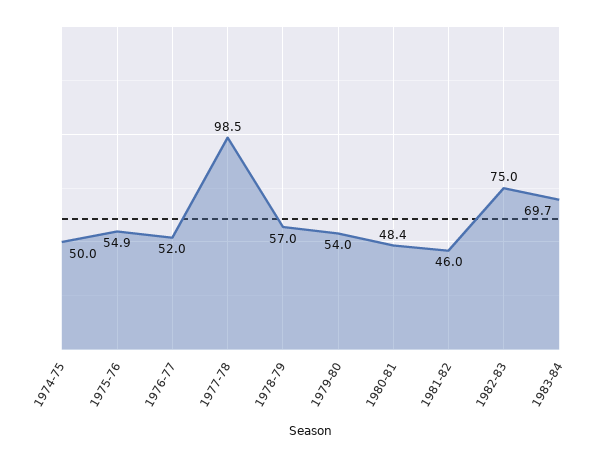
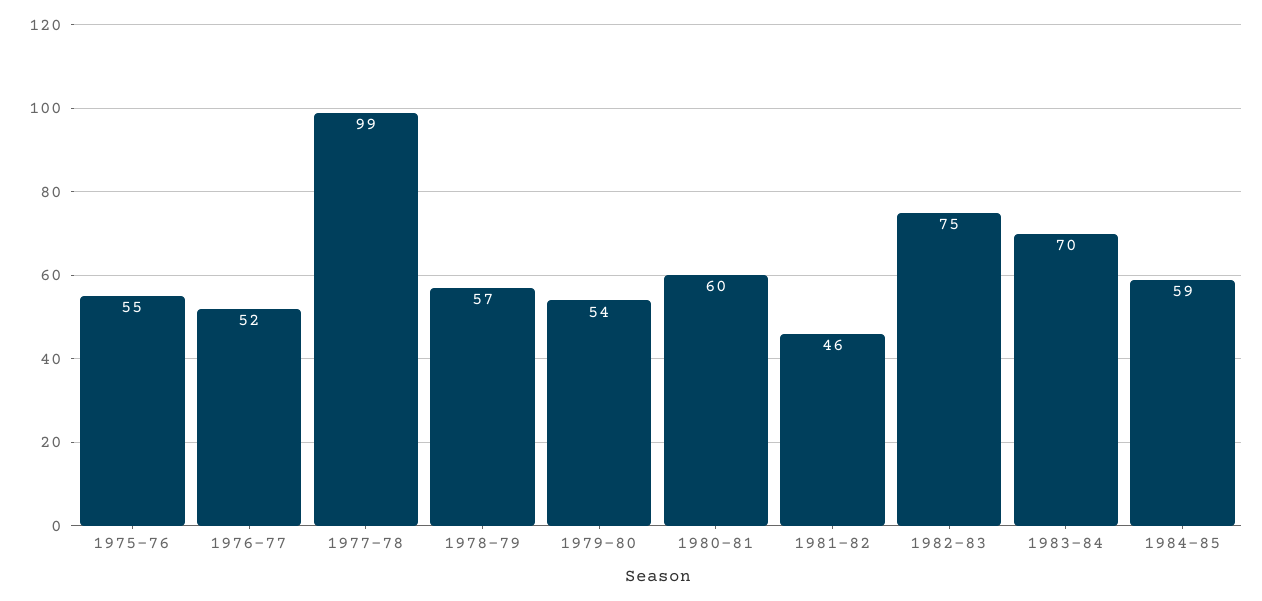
1974-75: 50 -> none
1980-81: 48.4 -> 60
1984-85: none -> 59

